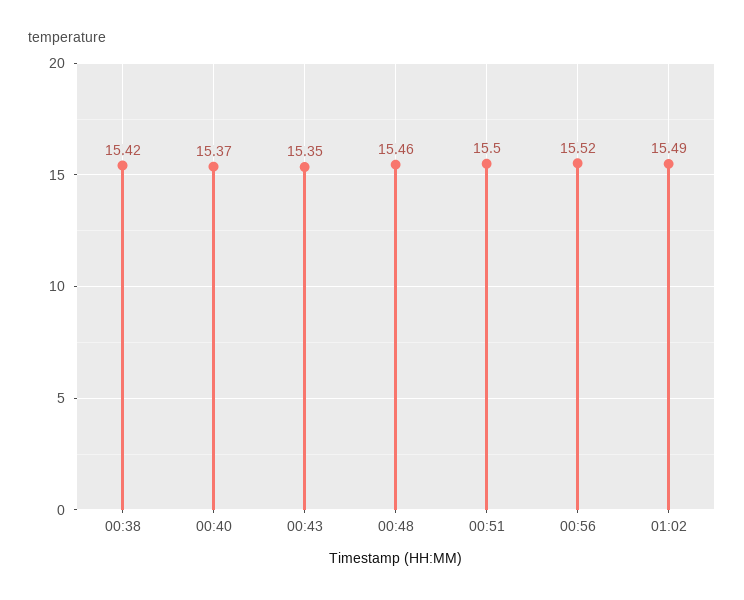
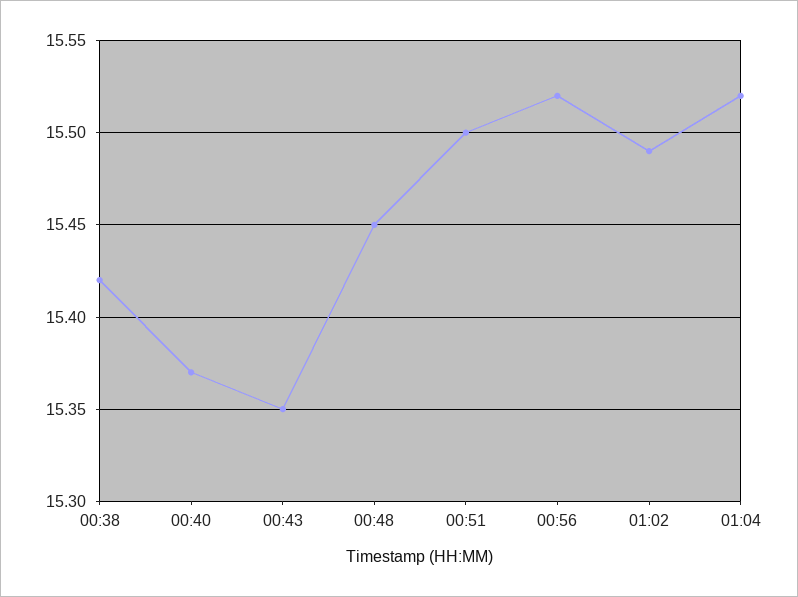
00:48: 15.46 -> 15.45
01:04: none -> 15.52

